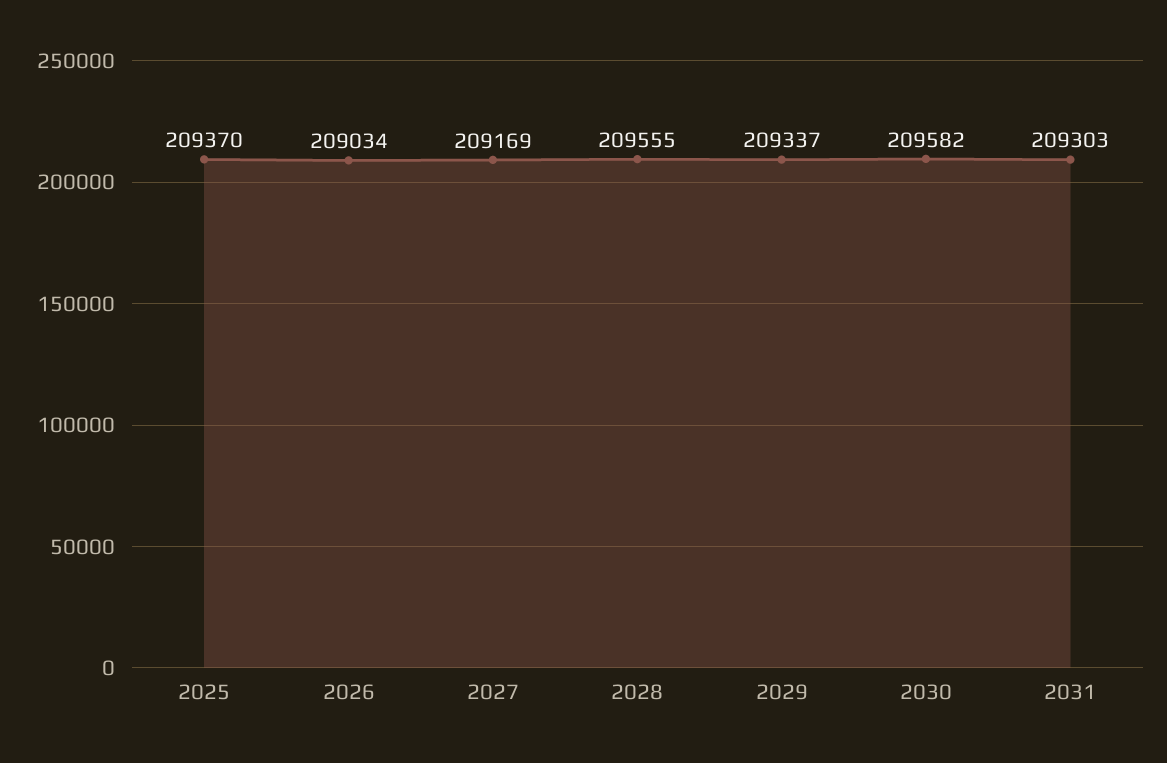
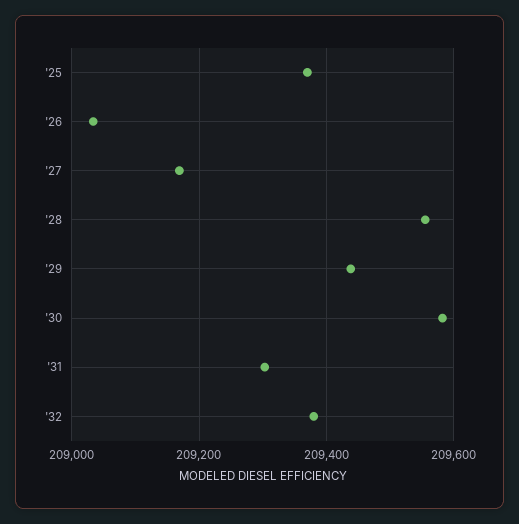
2029: 209337 -> 209440
'32: none -> 209380

